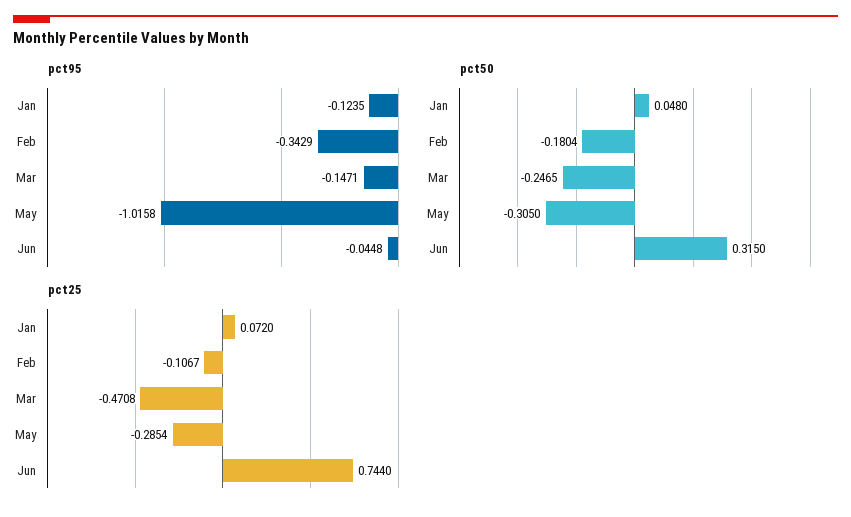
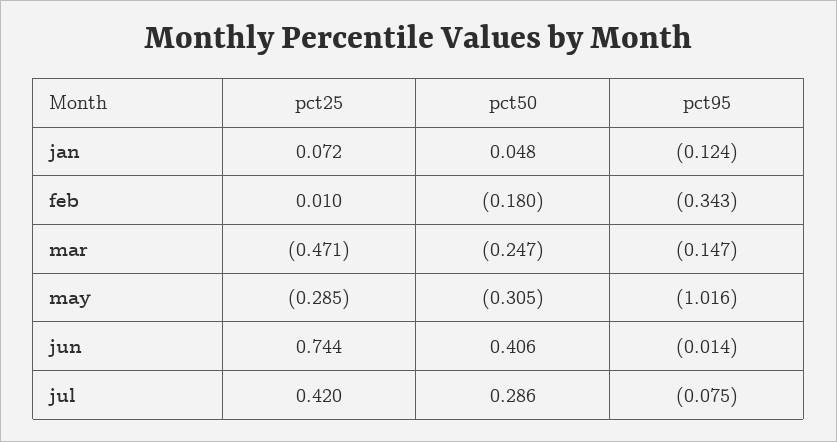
pct95, Jun: -0.0448 -> -0.014
pct50, Jun: 0.315 -> 0.406
pct25, Feb: -0.1067 -> 0.01
pct25, jul: none -> 0.42
pct50, jul: none -> 0.286
pct95, jul: none -> -0.075

